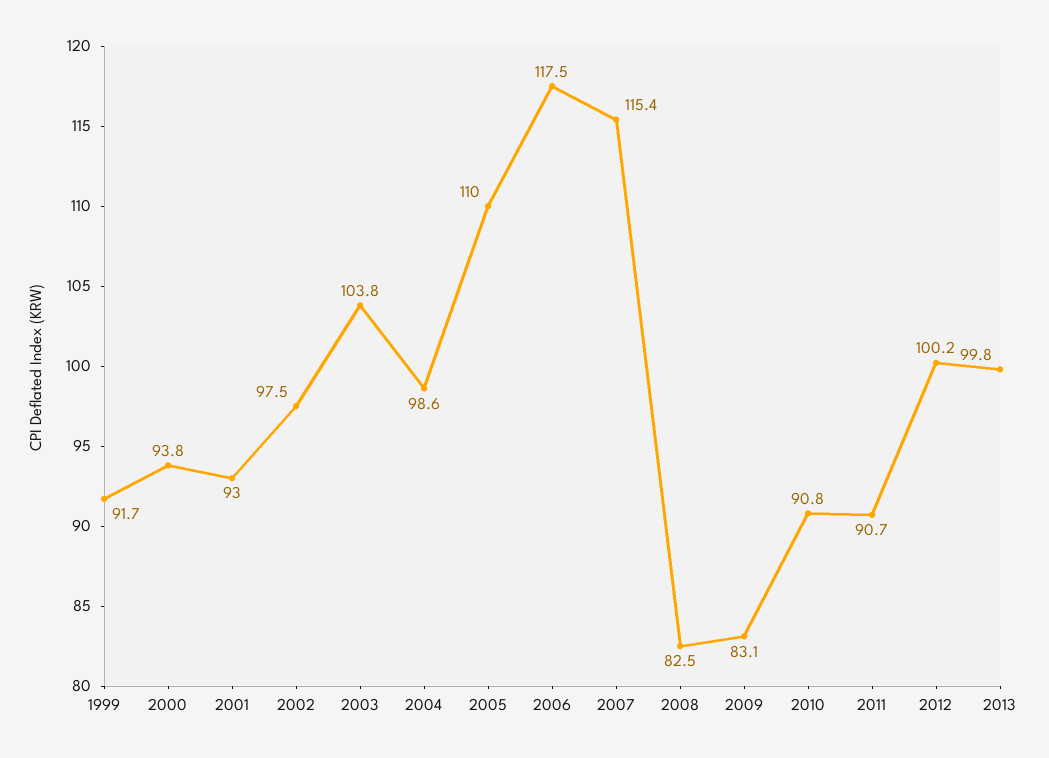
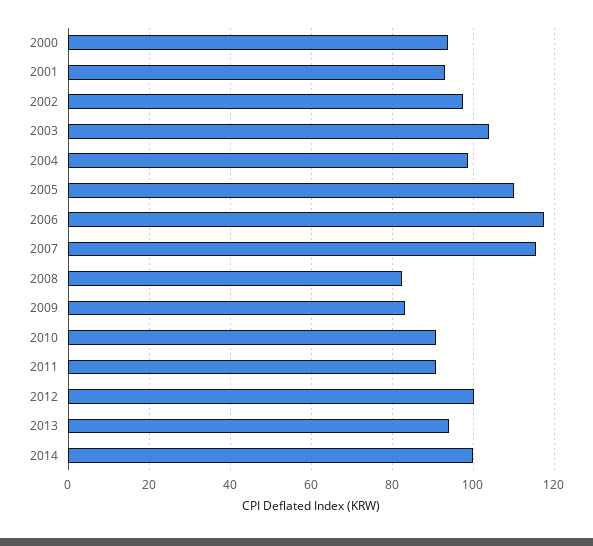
1999: 91.7 -> none
2013: 99.8 -> 94
2014: none -> 100

